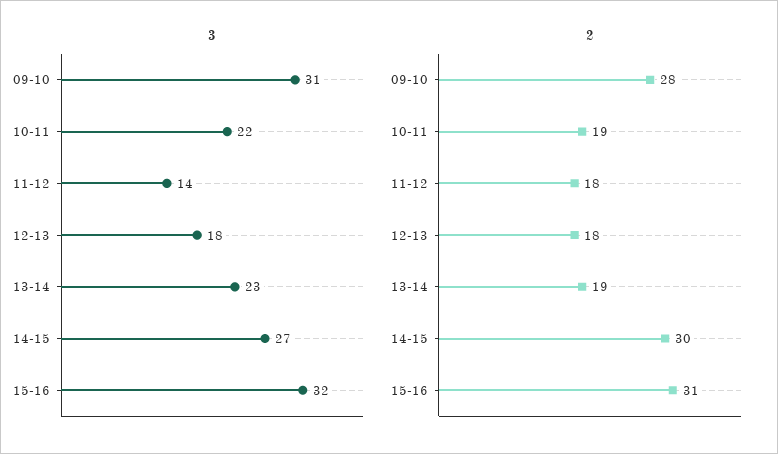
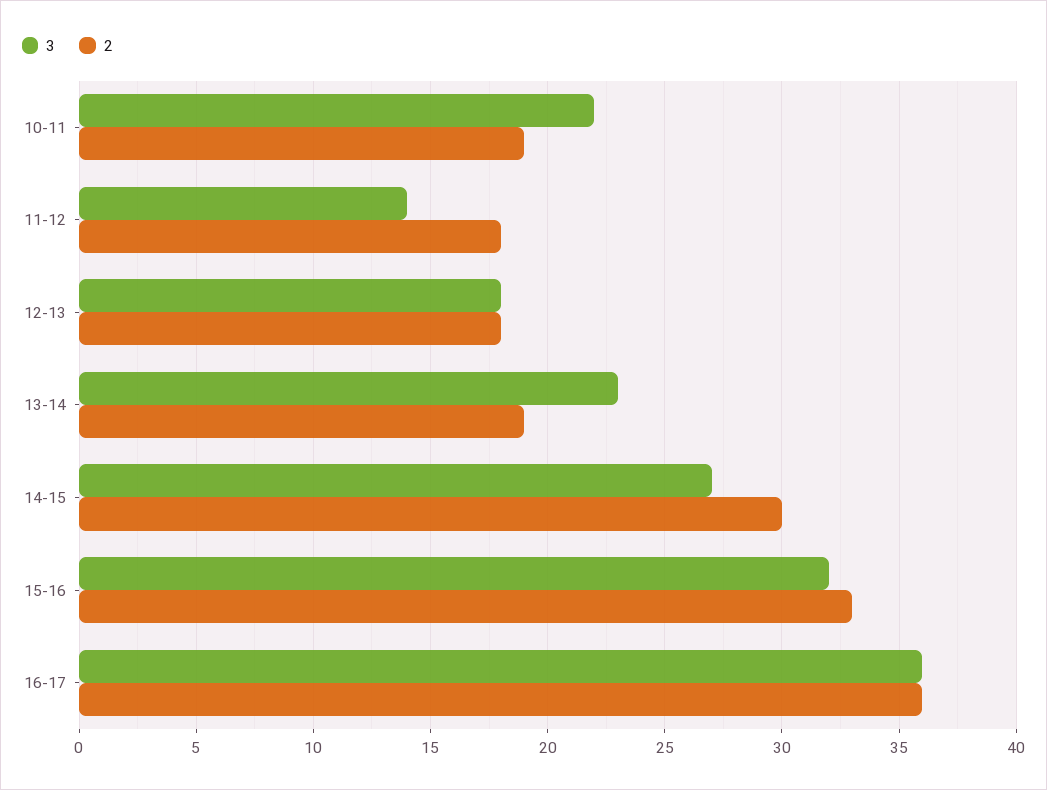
3, 09-10: 31 -> none
2, 09-10: 28 -> none
2, 15-16: 31 -> 33
3, 16-17: none -> 36
2, 16-17: none -> 36

